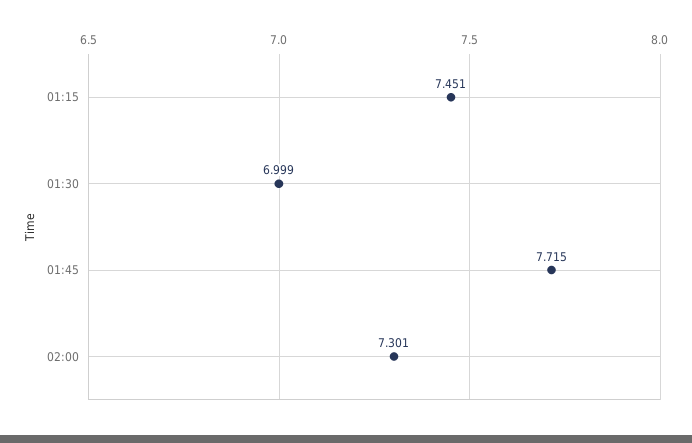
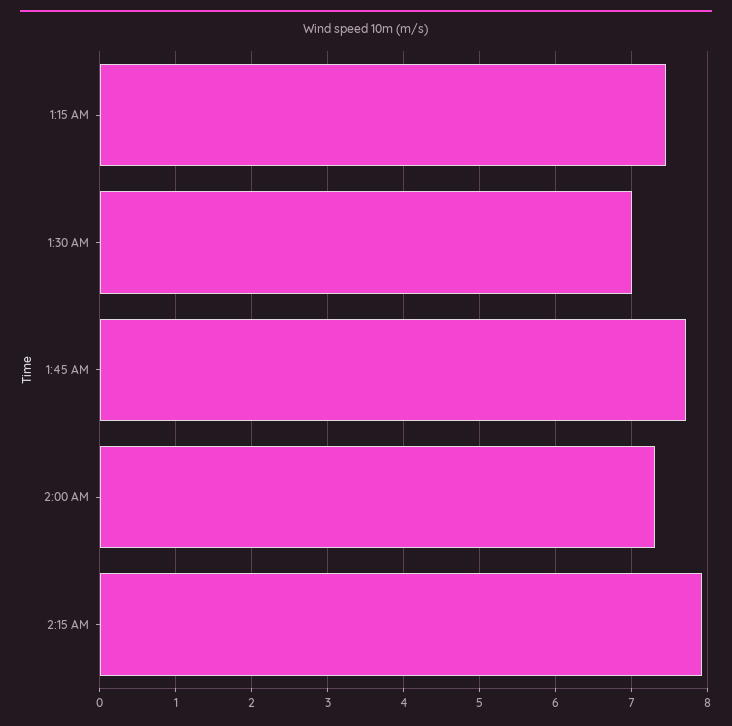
2:15 AM: none -> 7.9

